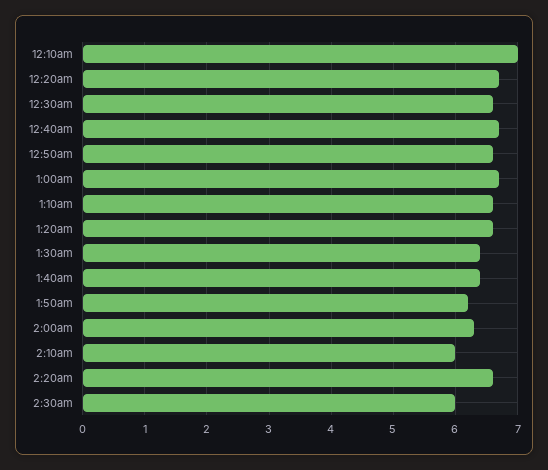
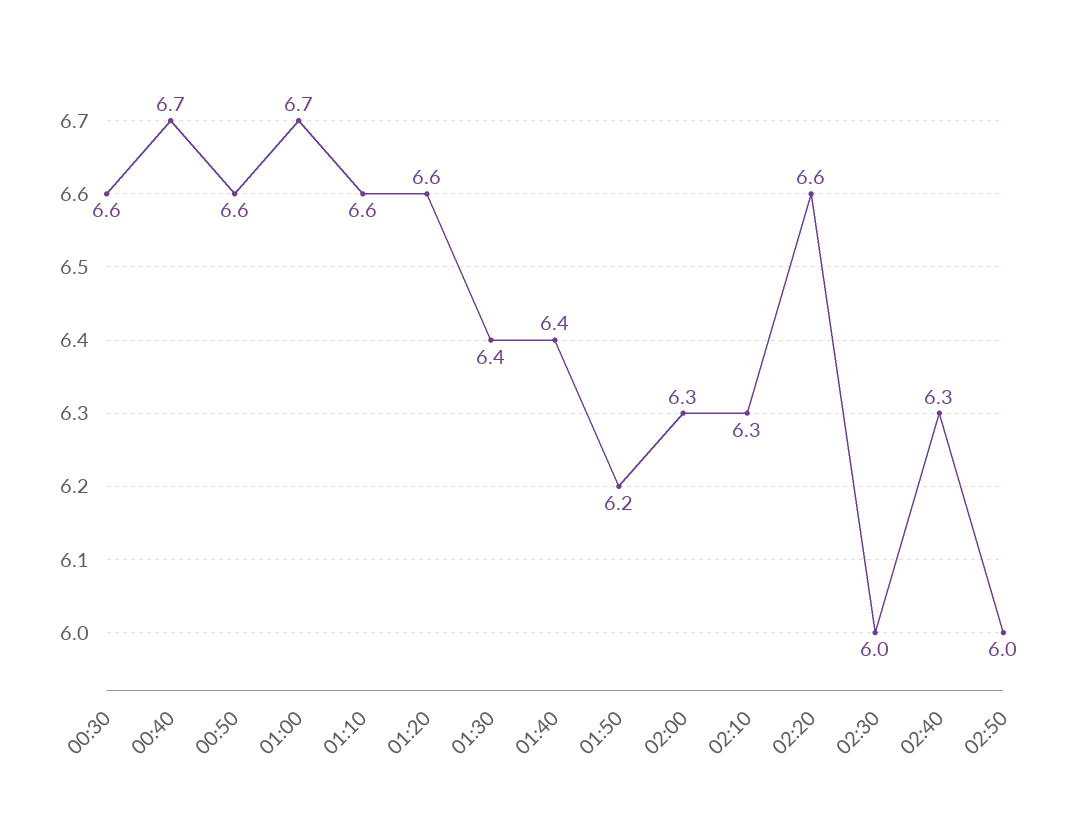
12:10am: 7 -> none
12:20am: 6.7 -> none
2:10am: 6 -> 6.3
02:40: none -> 6.3
02:50: none -> 6

